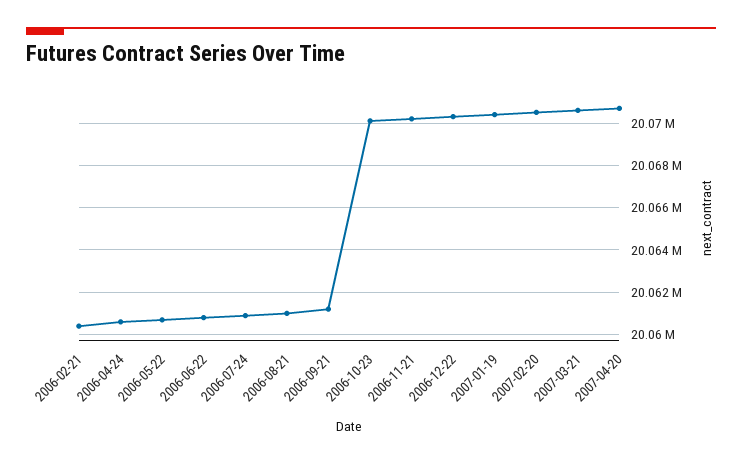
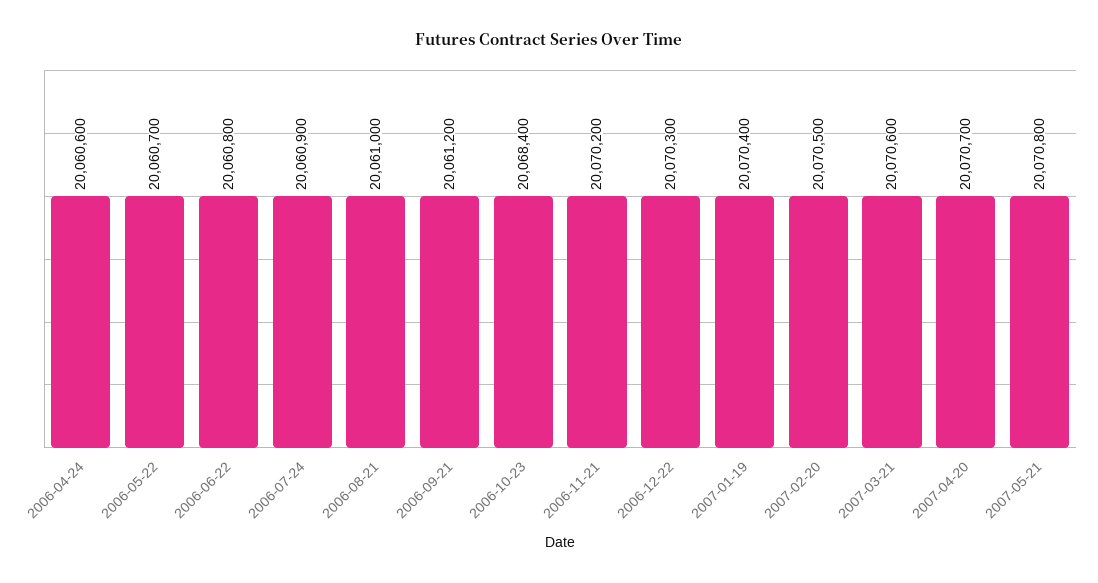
2006-02-21: 20060500 -> none
2006-10-23: 20070000 -> 20068400
2007-05-21: none -> 20070800

